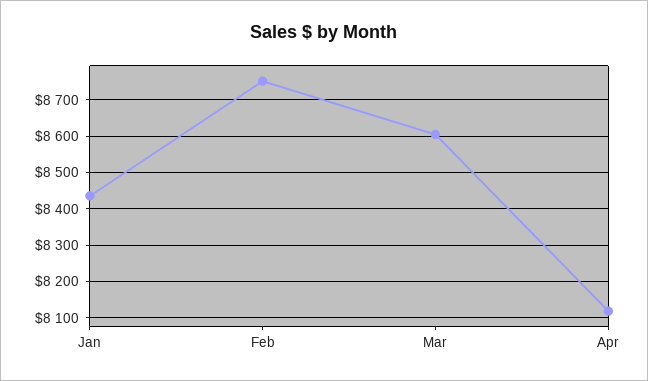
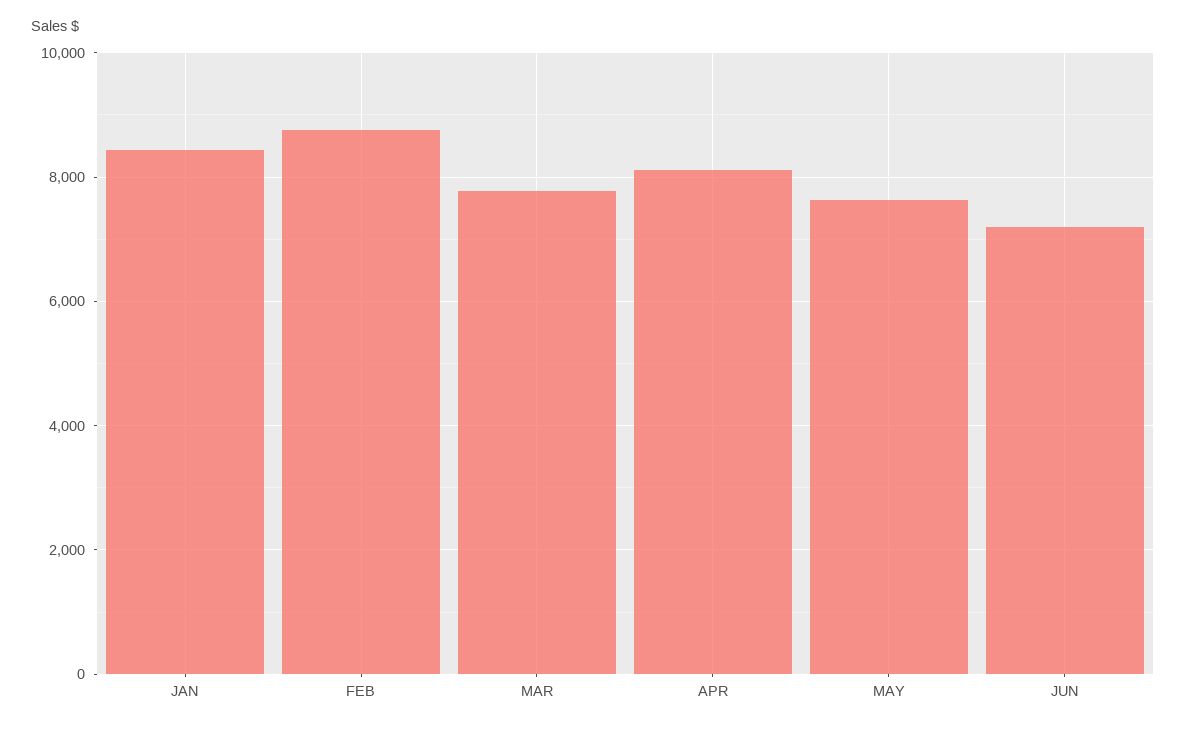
Mar: 8600 -> 7800
MAY: none -> 7600
JUN: none -> 7200

